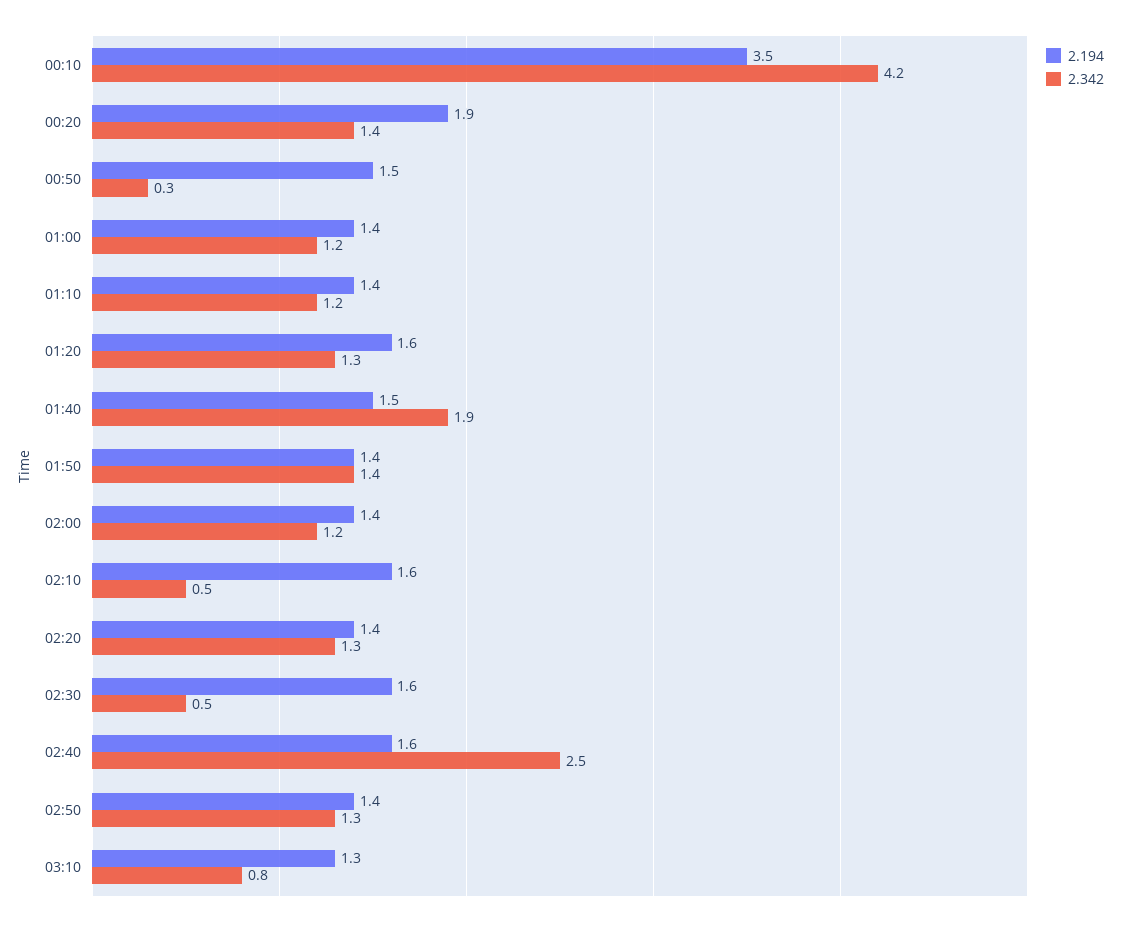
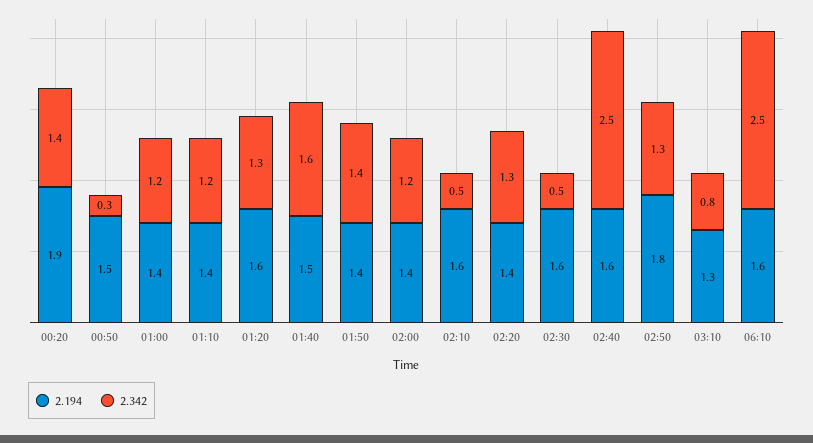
2.194, 00:10: 3.5 -> none
2.342, 00:10: 4.2 -> none
2.342, 01:40: 1.9 -> 1.6
2.194, 02:50: 1.4 -> 1.8
2.194, 06:10: none -> 1.6
2.342, 06:10: none -> 2.5

